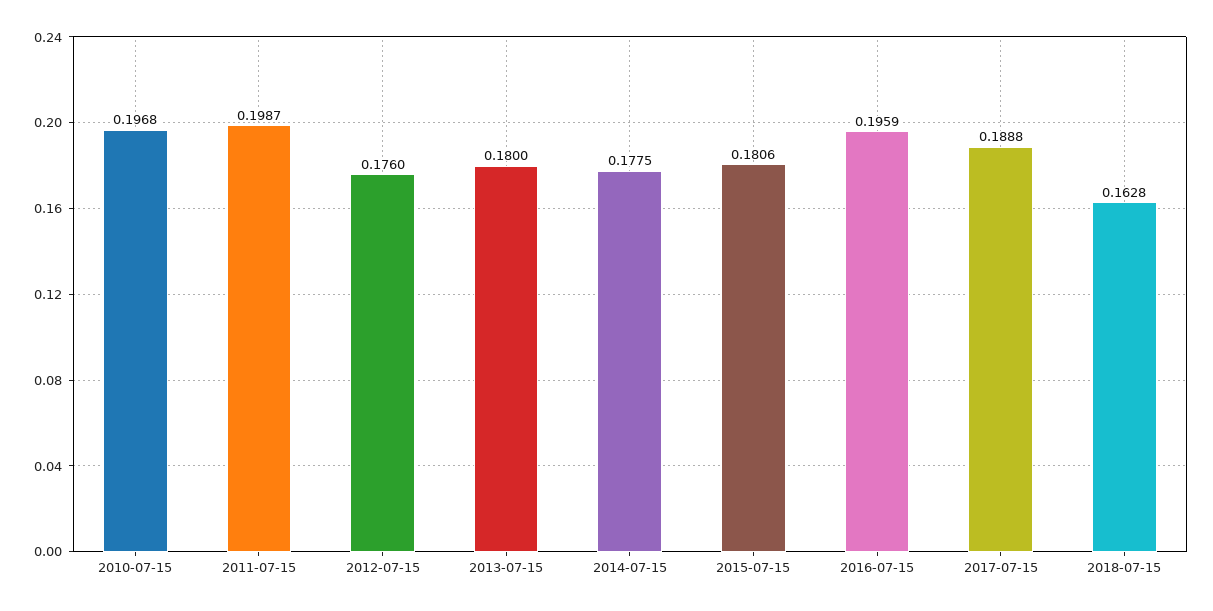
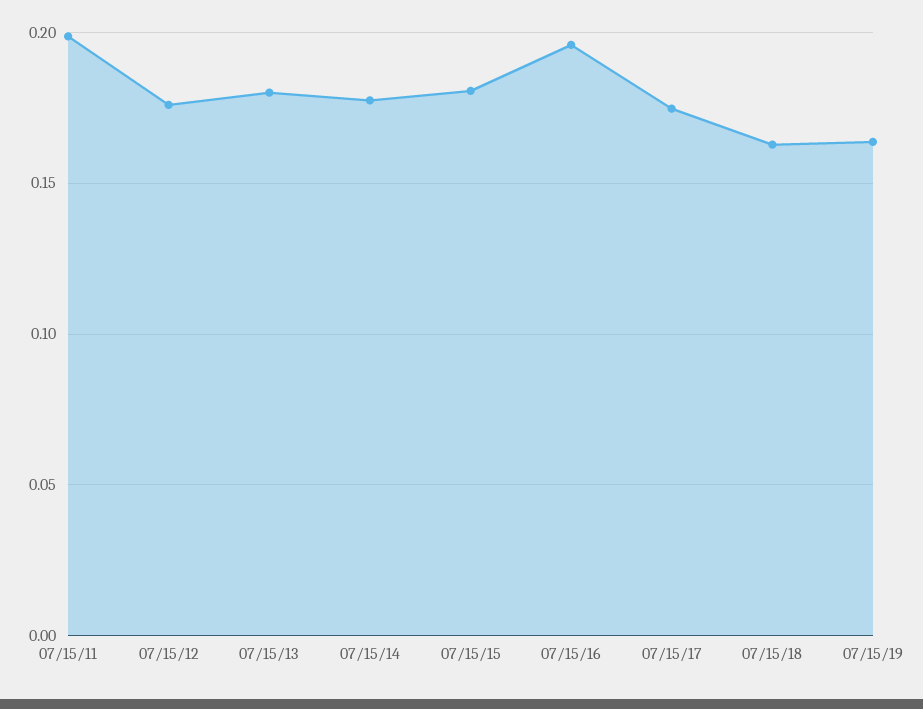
2010-07-15: 0.1968 -> none
2017-07-15: 0.1888 -> 0.175
07/15/19: none -> 0.165

